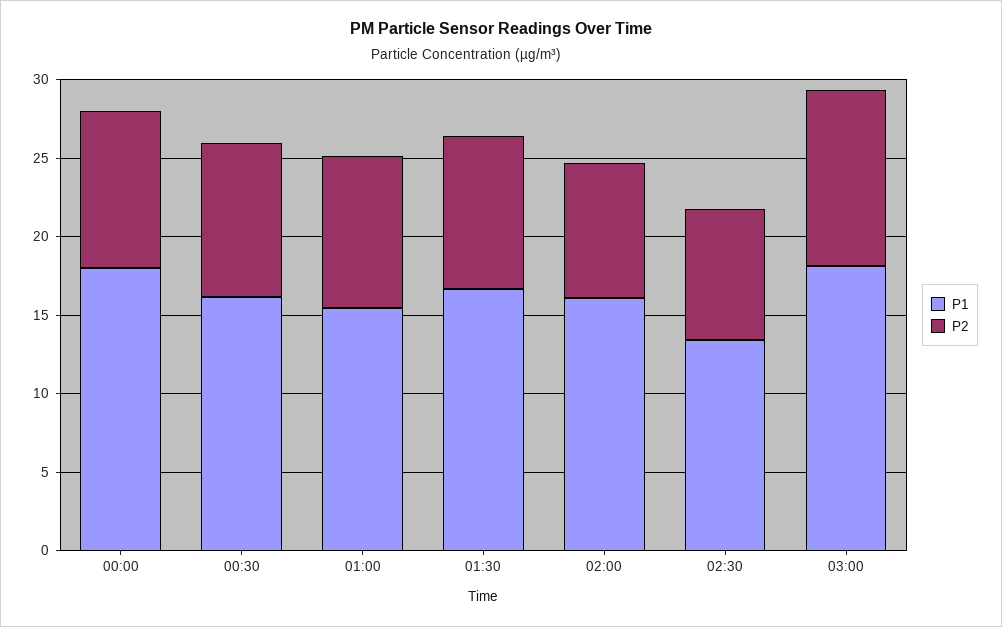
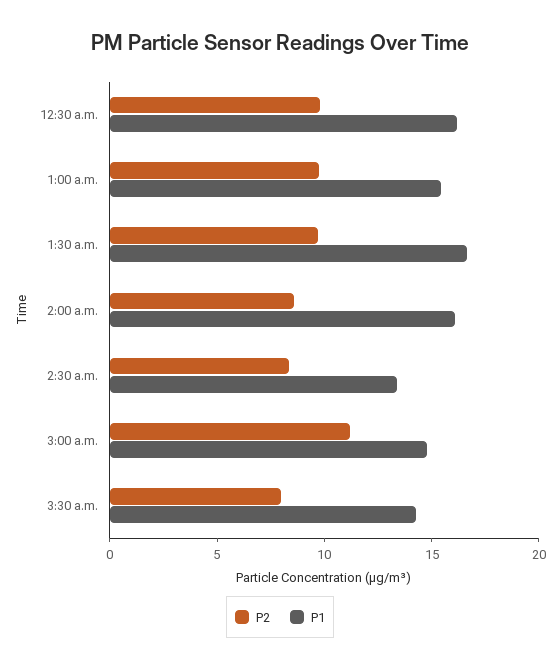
P1, 00:00: 18 -> none
P2, 00:00: 10 -> none
P1, 03:00: 18 -> 15
P2, 3:30 a.m.: none -> 8
P1, 3:30 a.m.: none -> 14

